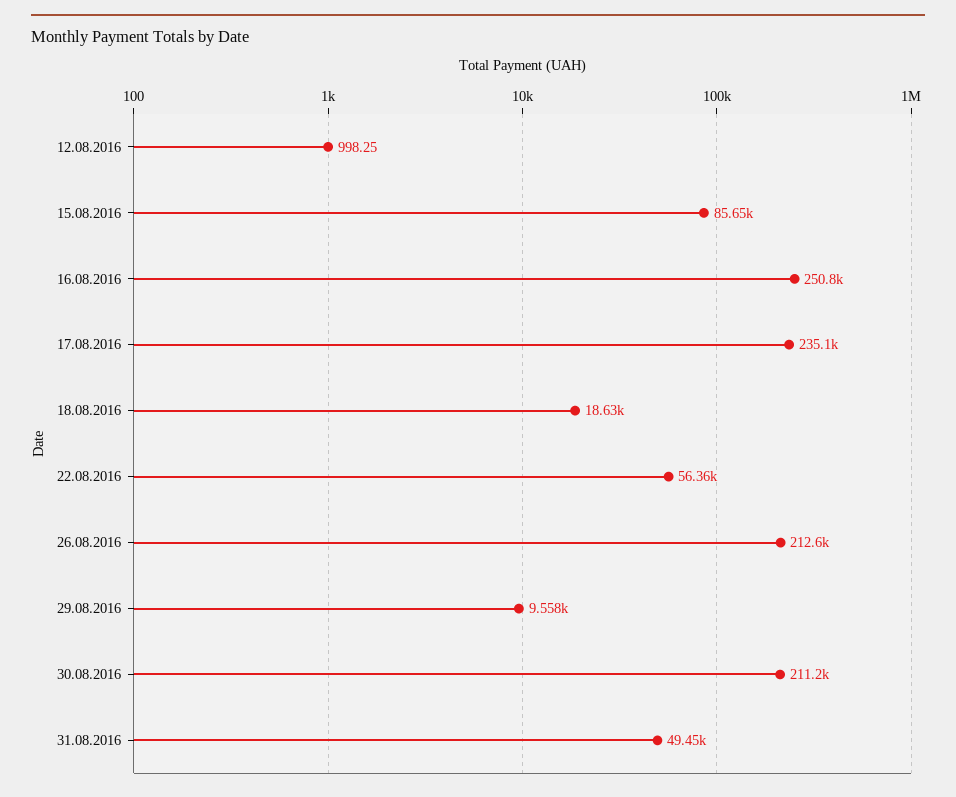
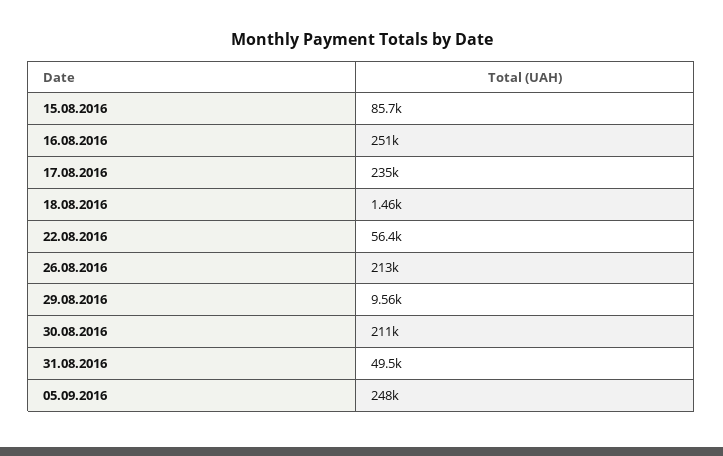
12.08.2016: 998.25 -> none
18.08.2016: 18630 -> 1460
05.09.2016: none -> 248000

